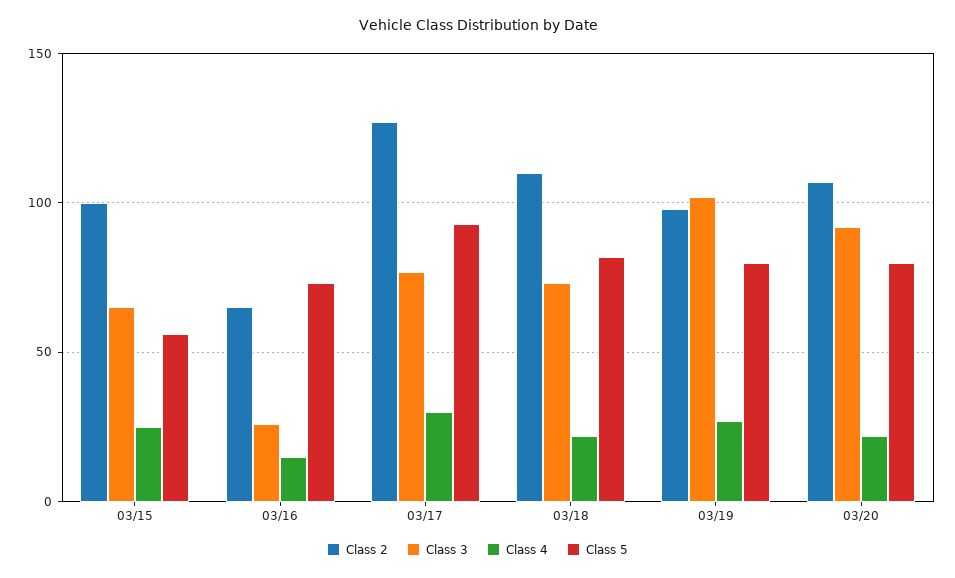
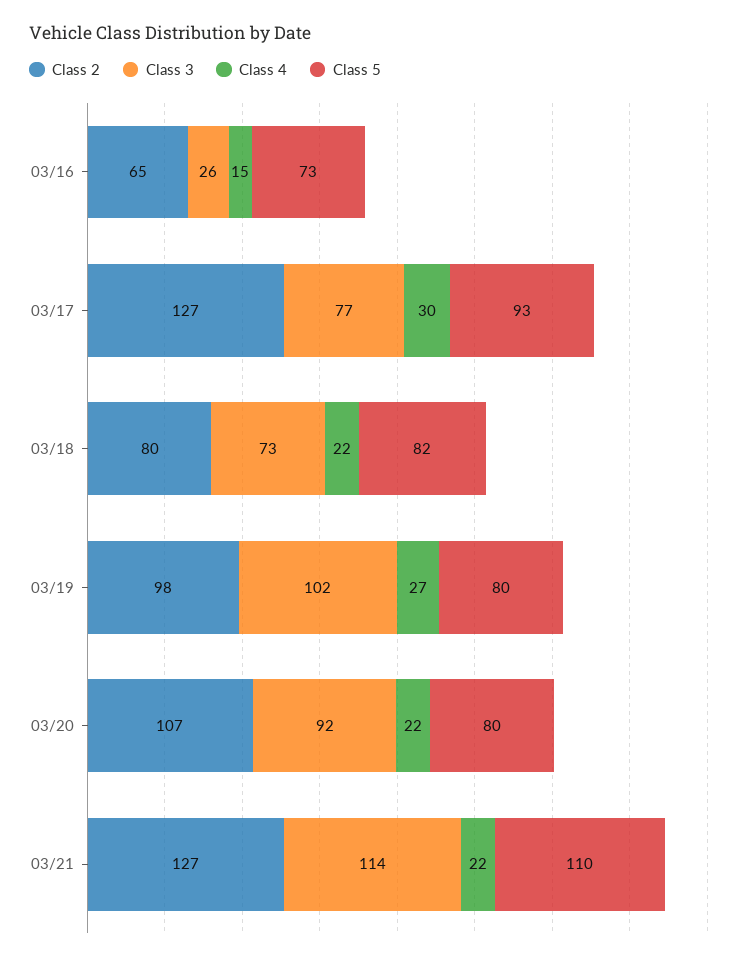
Class 2, 03/15: 100 -> none
Class 3, 03/15: 65 -> none
Class 4, 03/15: 25 -> none
Class 5, 03/15: 55 -> none
Class 2, 03/18: 110 -> 80
Class 2, 03/21: none -> 127
Class 3, 03/21: none -> 114
Class 4, 03/21: none -> 22
Class 5, 03/21: none -> 110

